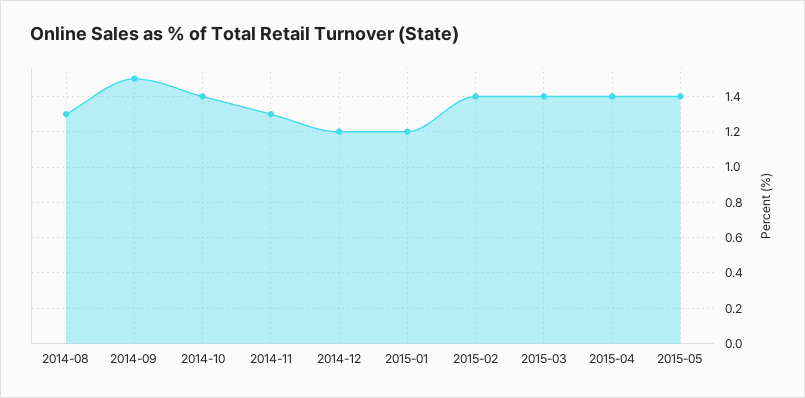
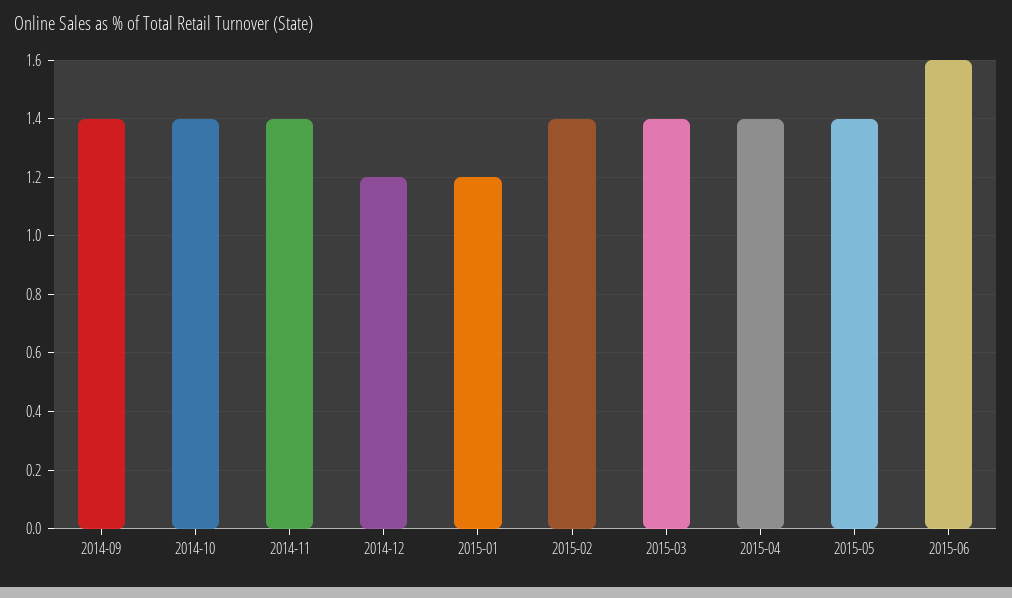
2014-08: 1.3 -> none
2014-09: 1.5 -> 1.4
2014-11: 1.3 -> 1.4
2015-06: none -> 1.6

